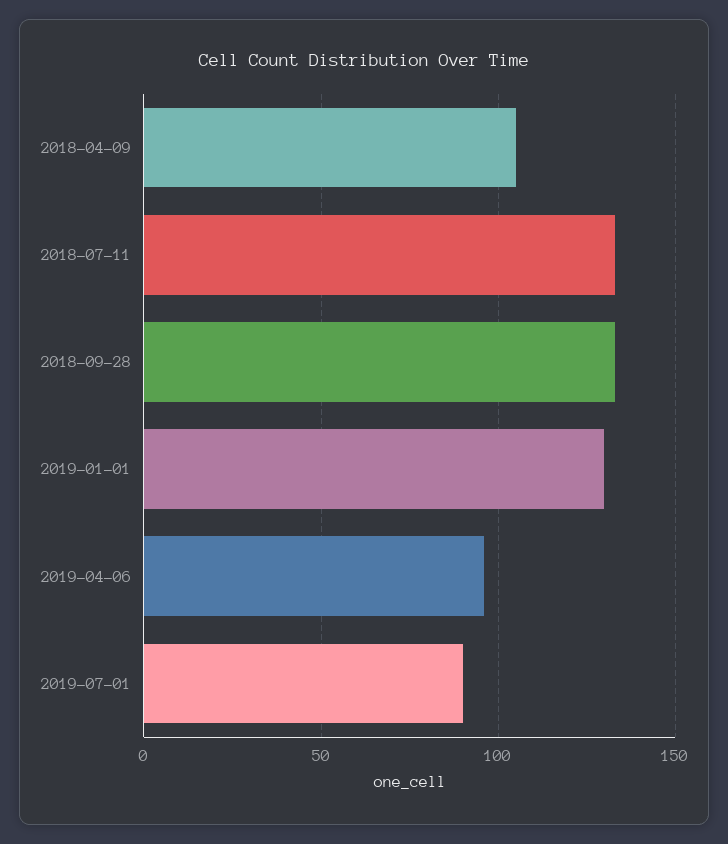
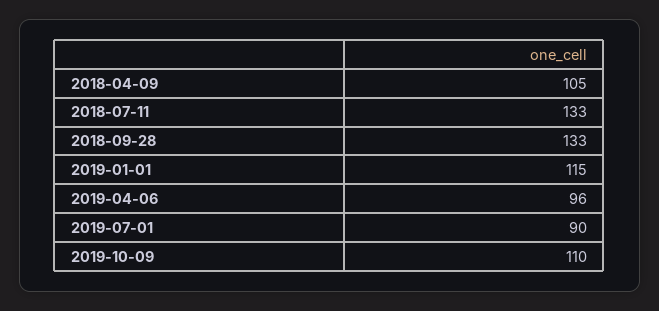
2019-01-01: 130 -> 115
2019-10-09: none -> 110

